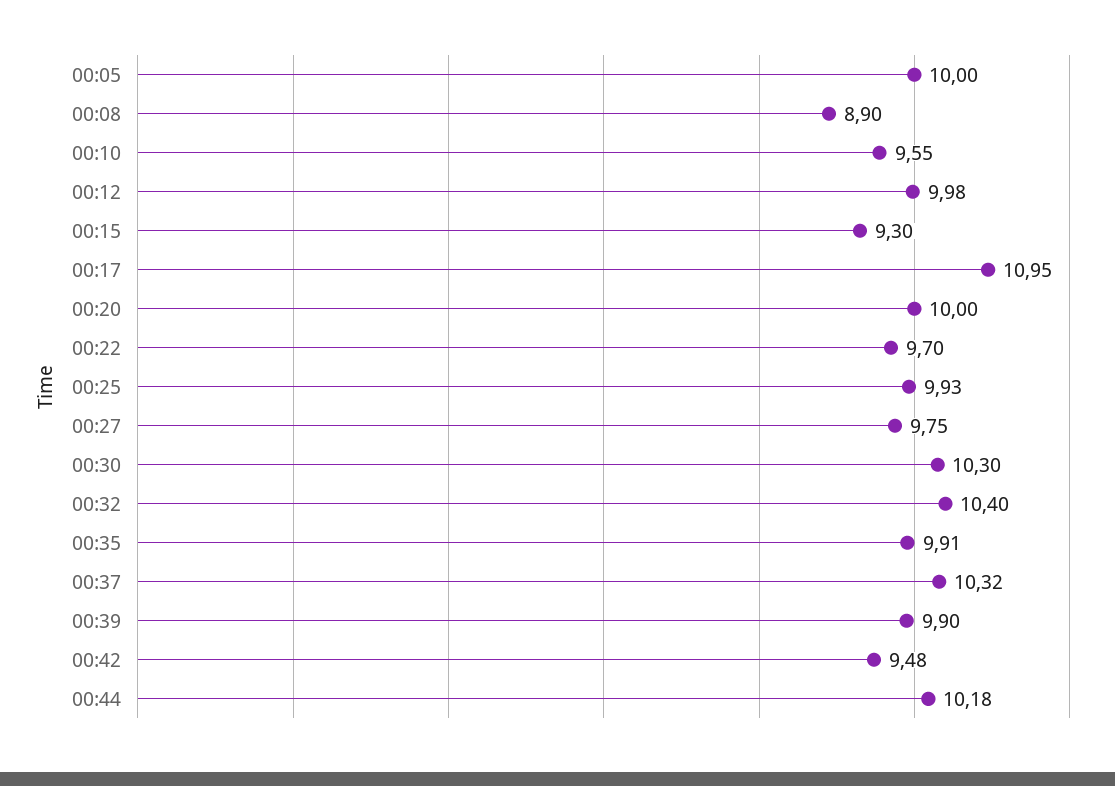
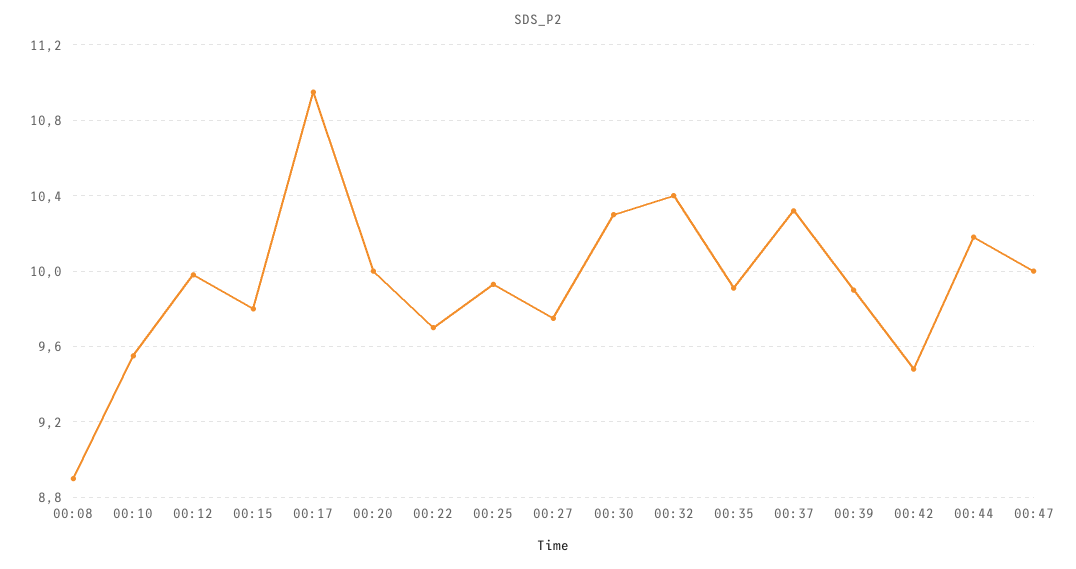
00:05: 10 -> none
00:15: 9.3 -> 9.8
00:47: none -> 10

